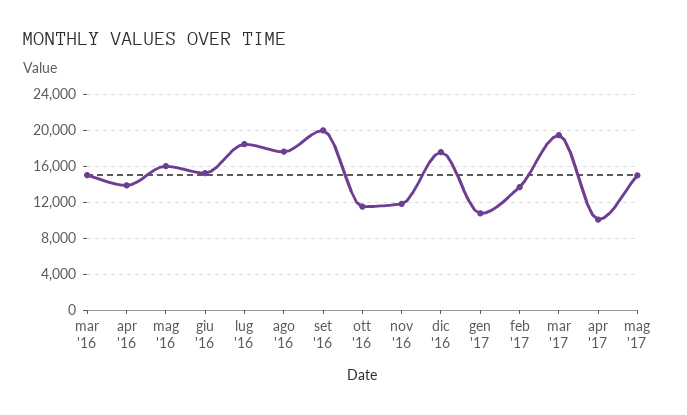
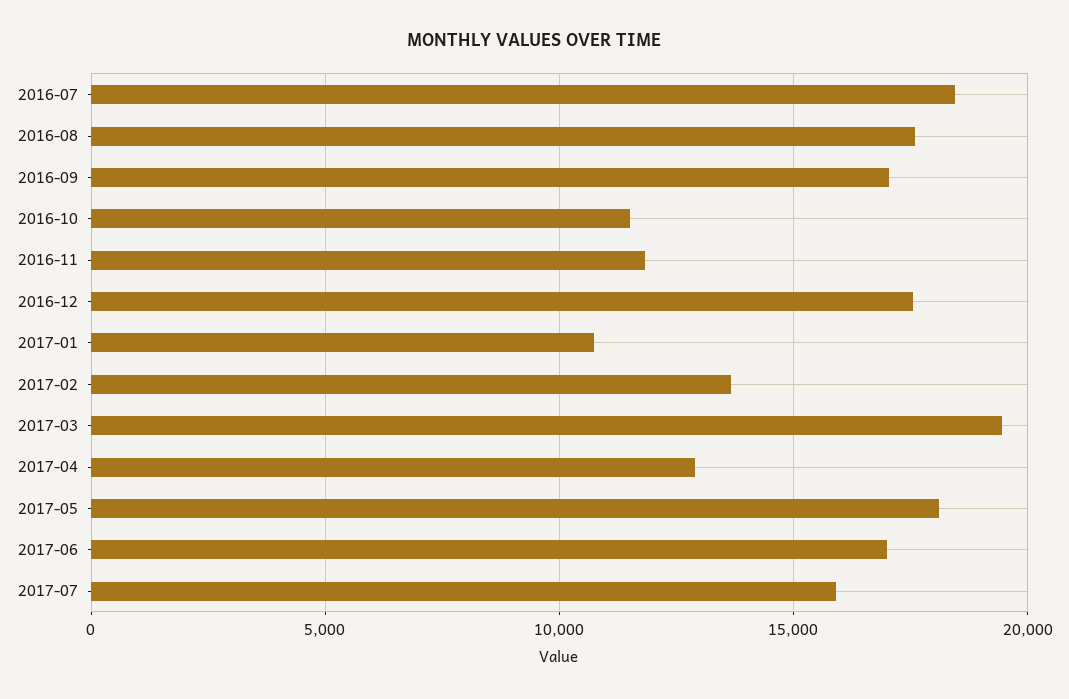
mar '16: 15000 -> none
apr '16: 14000 -> none
mag '16: 16000 -> none
giu '16: 15000 -> none
set '16: 20000 -> 17000
apr '17: 10000 -> 13000
mag '17: 15000 -> 18000
2017-06: none -> 17000
2017-07: none -> 16000

